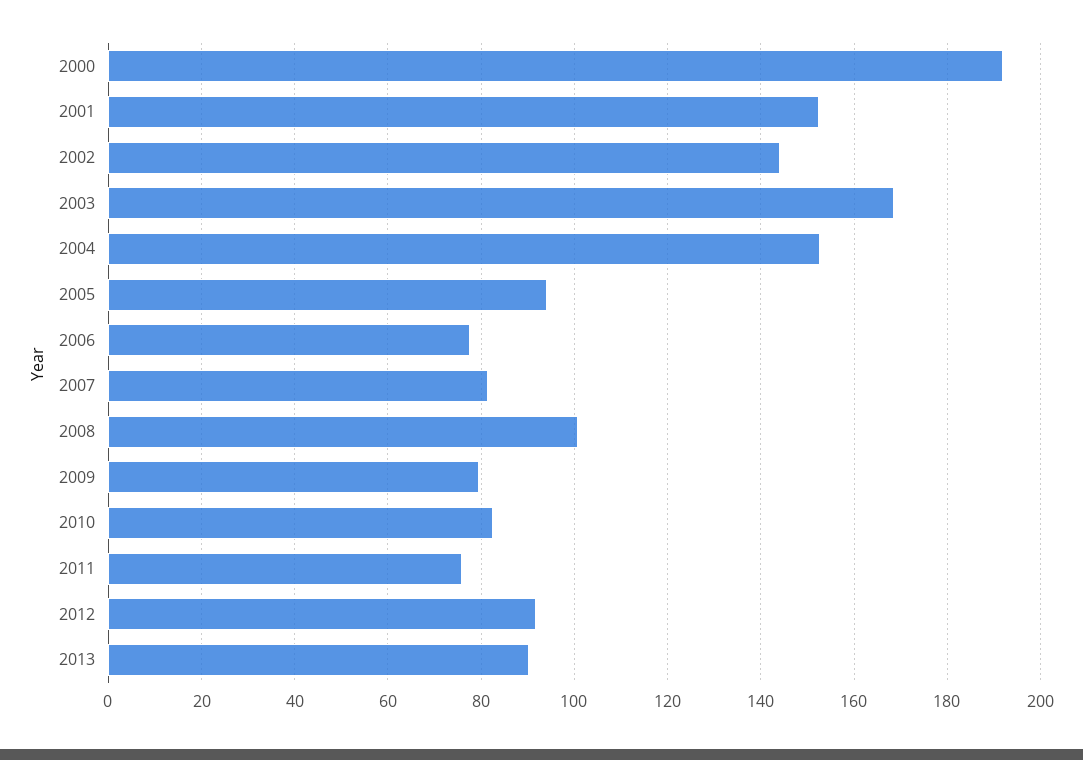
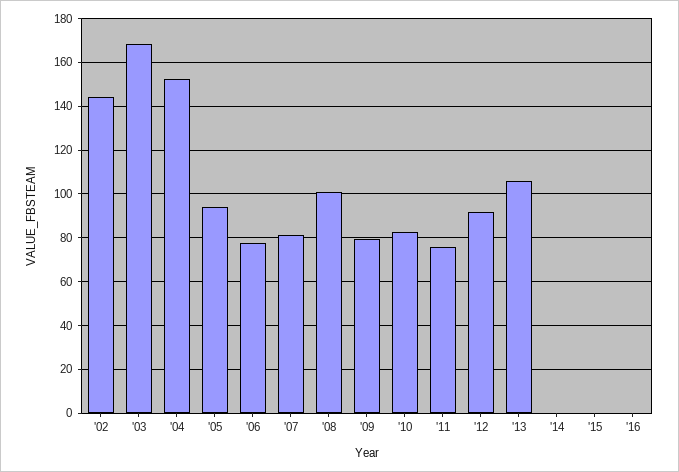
2000: 192 -> none
2001: 152 -> none
2013: 90 -> 105
'14: none -> 0
'15: none -> 0
'16: none -> 0

